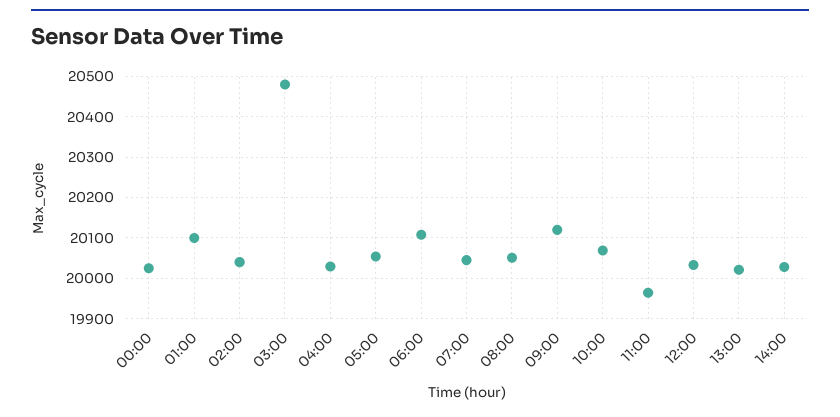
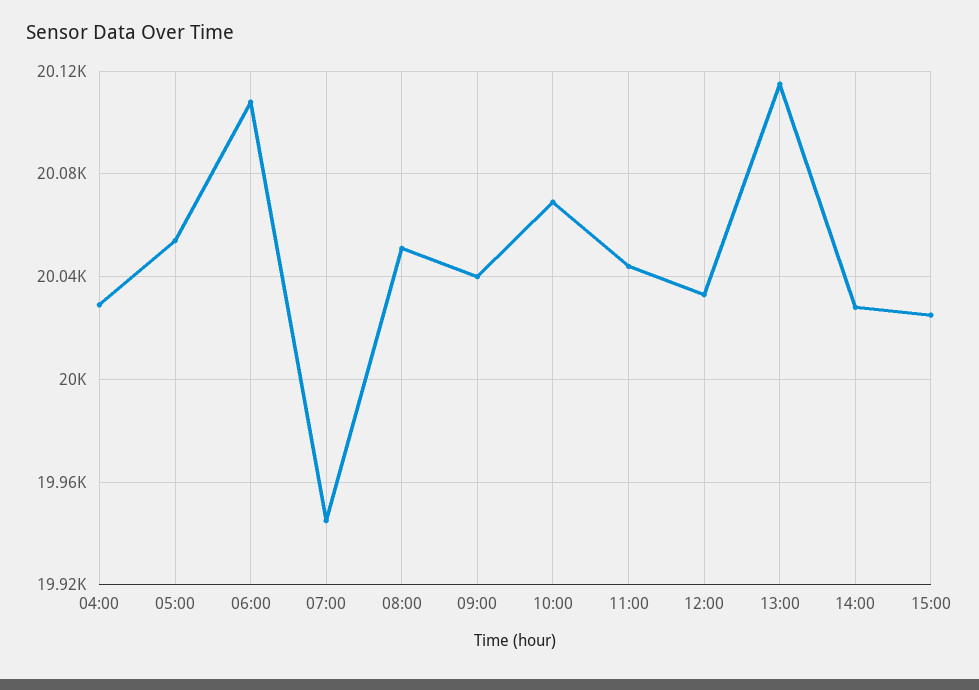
00:00: 20020 -> none
01:00: 20100 -> none
02:00: 20040 -> none
03:00: 20480 -> none
07:00: 20040 -> 19945
09:00: 20120 -> 20040
11:00: 19960 -> 20045
13:00: 20020 -> 20115
15:00: none -> 20025

